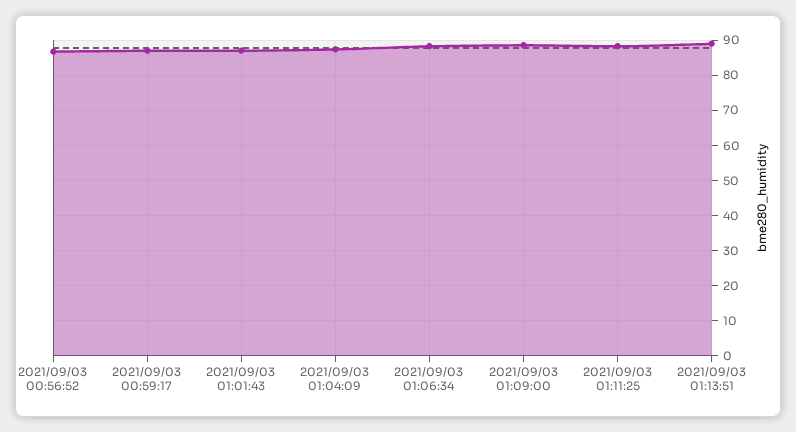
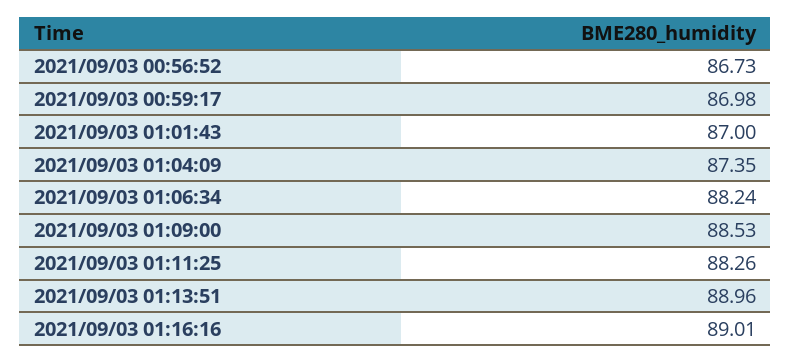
2021/09/03 01:16:16: none -> 89.01

